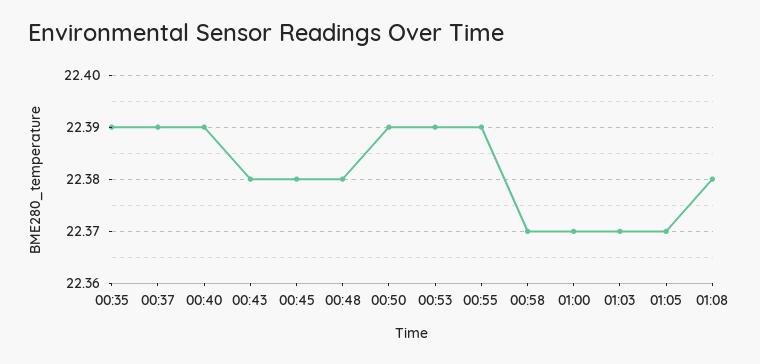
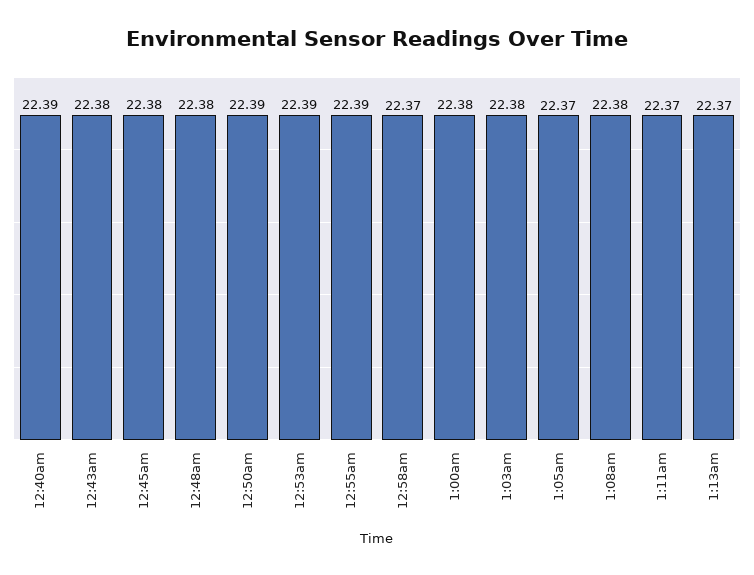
00:35: 22.39 -> none
00:37: 22.39 -> none
01:00: 22.37 -> 22.38
01:03: 22.37 -> 22.38
1:11am: none -> 22.37
1:13am: none -> 22.37

